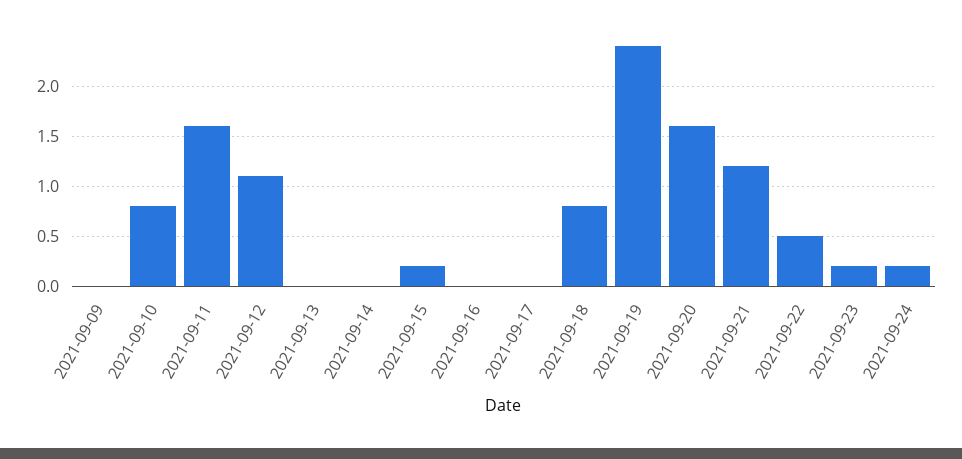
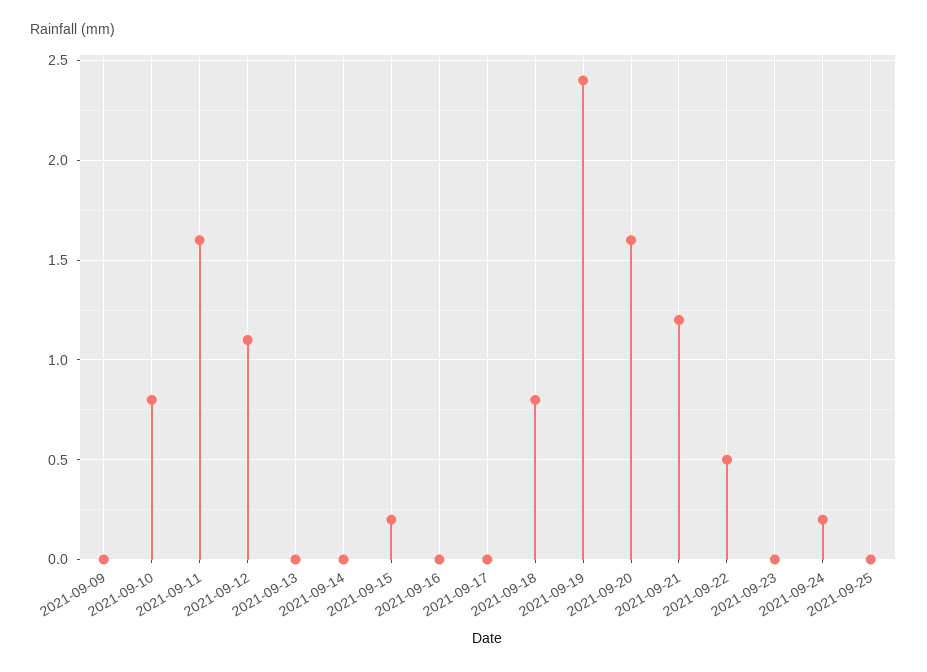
2021-09-23: 0.2 -> 0
2021-09-25: none -> 0

